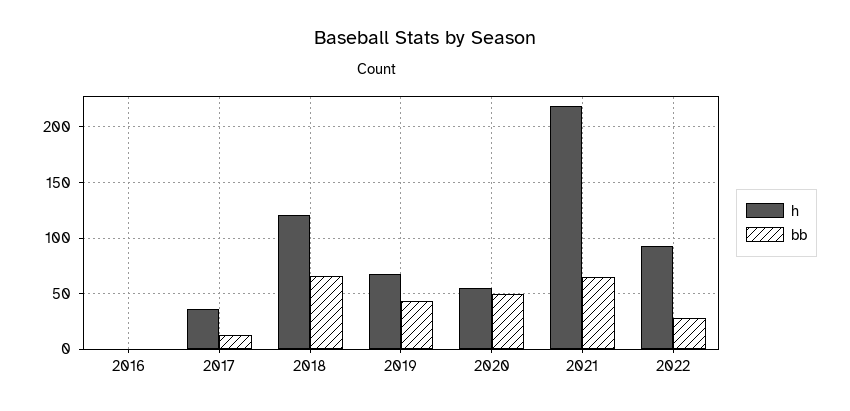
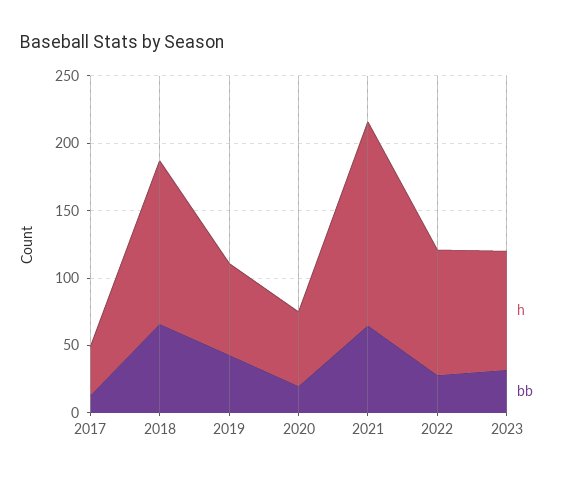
h, 2016: 0 -> none
bb, 2016: 0 -> none
bb, 2020: 50 -> 20
h, 2021: 220 -> 150
h, 2023: none -> 90
bb, 2023: none -> 30

